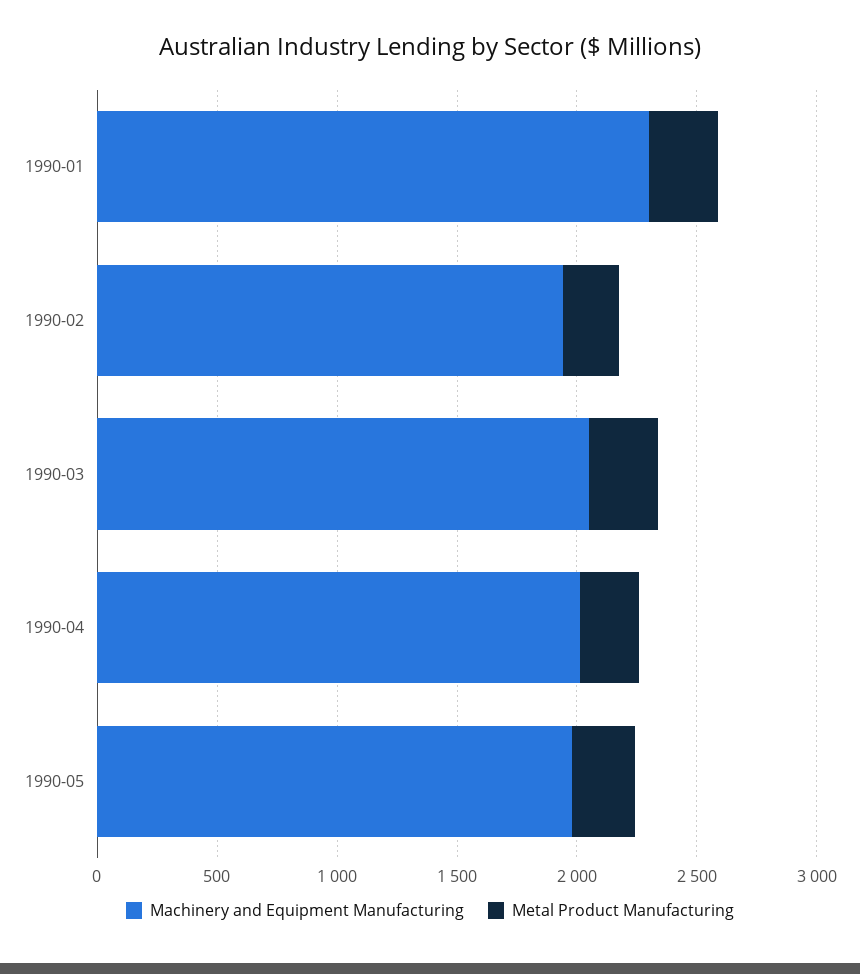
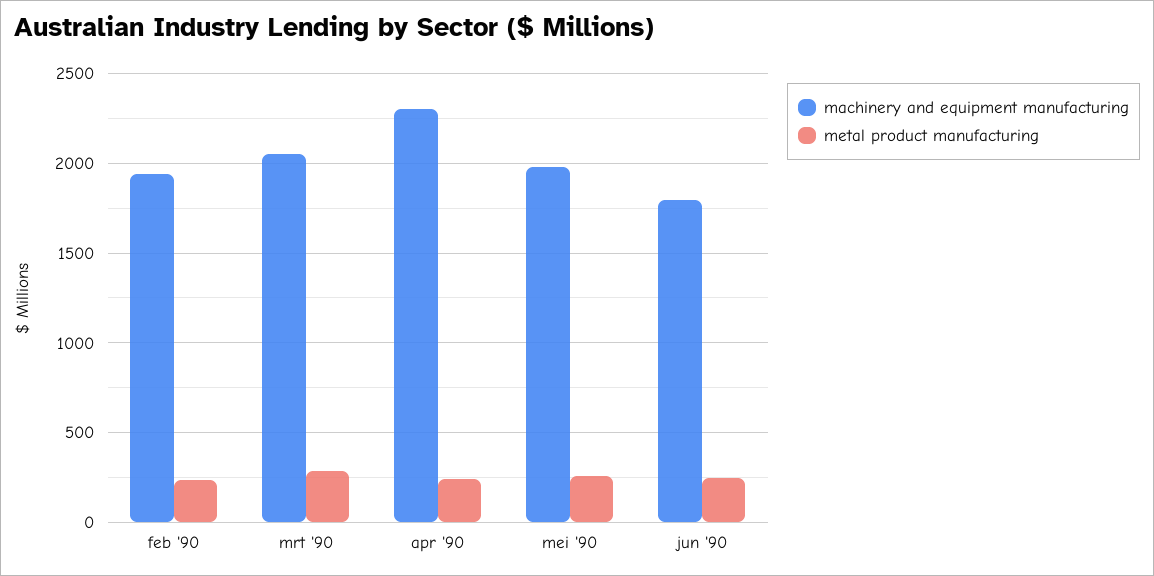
Machinery and Equipment Manufacturing, 1990-01: 2300 -> none
Metal Product Manufacturing, 1990-01: 300 -> none
Machinery and Equipment Manufacturing, 1990-04: 2000 -> 2300
Machinery and Equipment Manufacturing, jun '90: none -> 1800
Metal Product Manufacturing, jun '90: none -> 250

